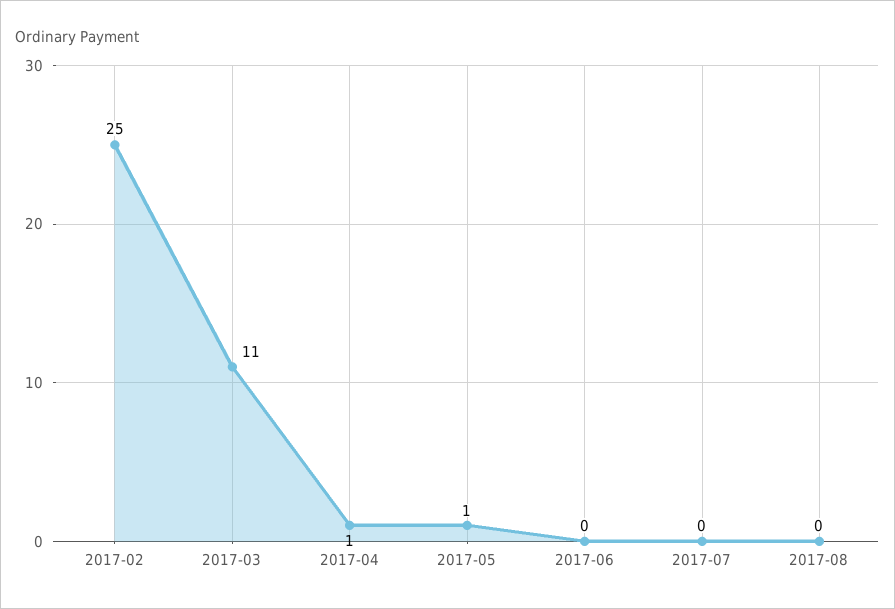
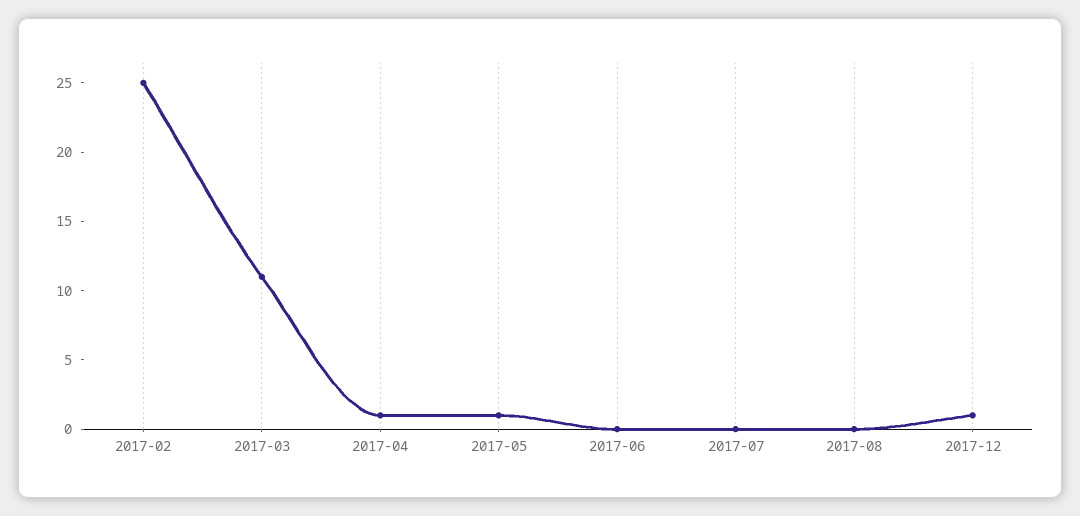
2017-12: none -> 1

